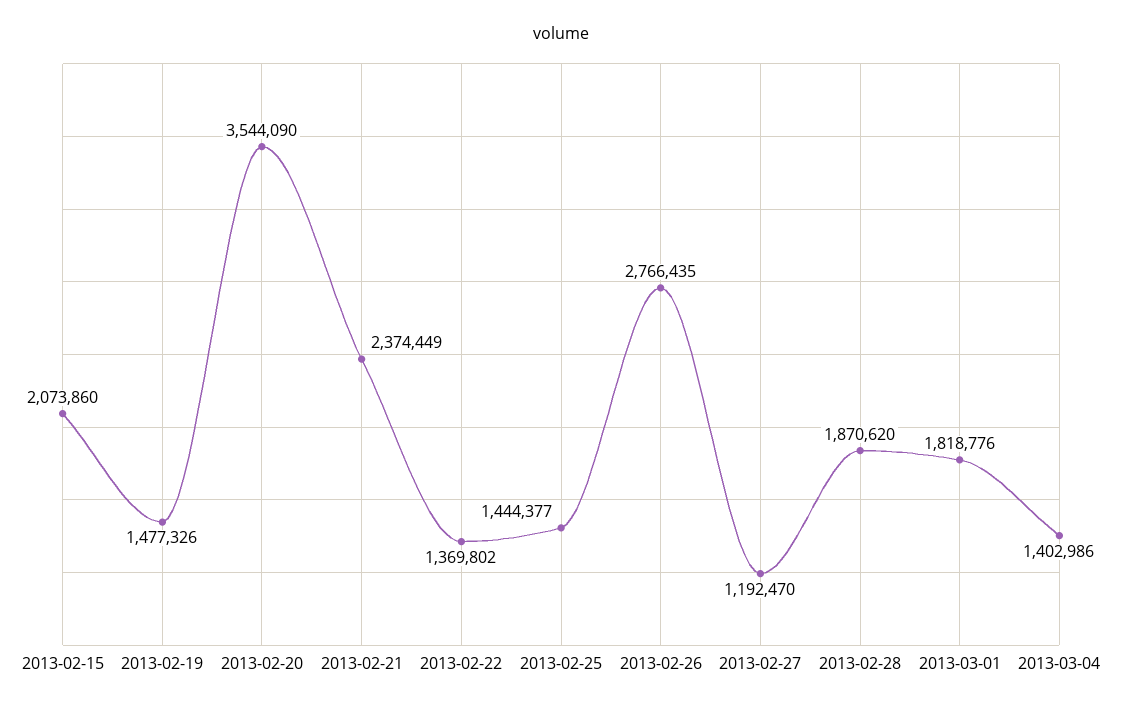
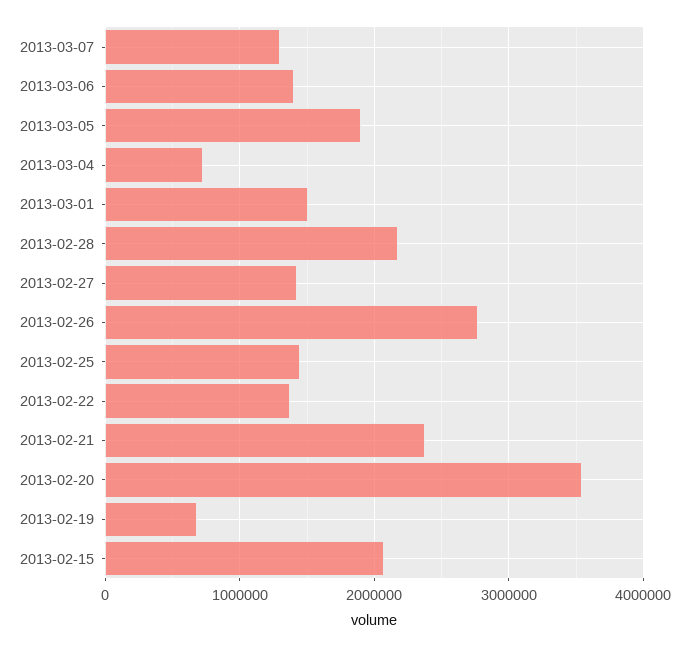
2013-02-19: 1477326 -> 700000
2013-02-27: 1192470 -> 1400000
2013-02-28: 1870620 -> 2200000
2013-03-01: 1818776 -> 1500000
2013-03-04: 1402986 -> 700000
2013-03-07: none -> 1300000
2013-03-06: none -> 1400000
2013-03-05: none -> 1900000

